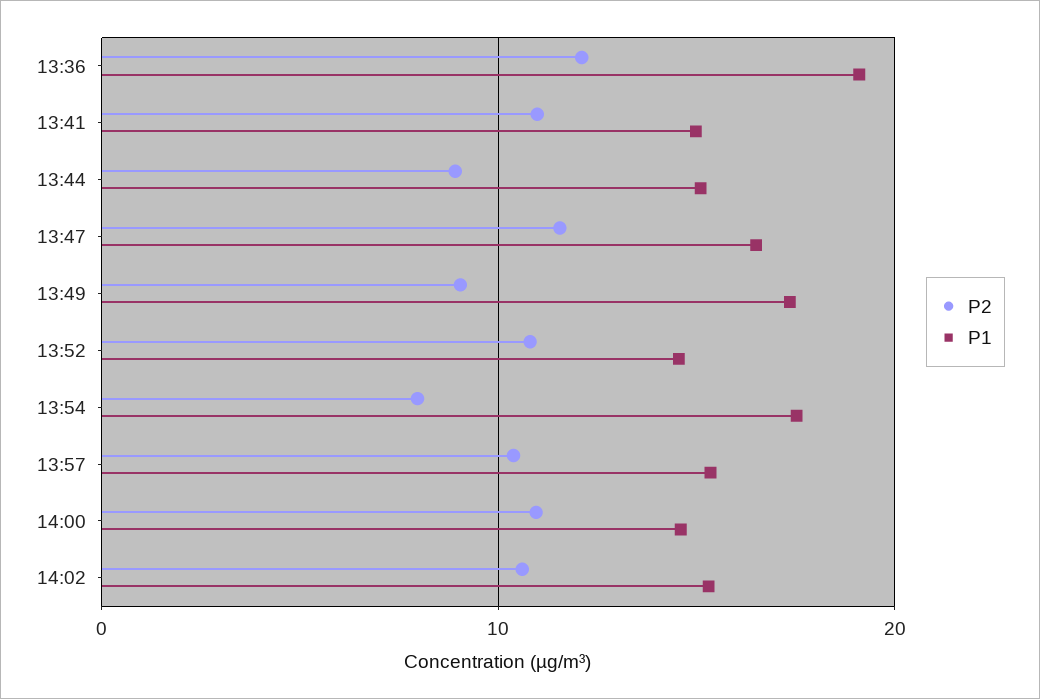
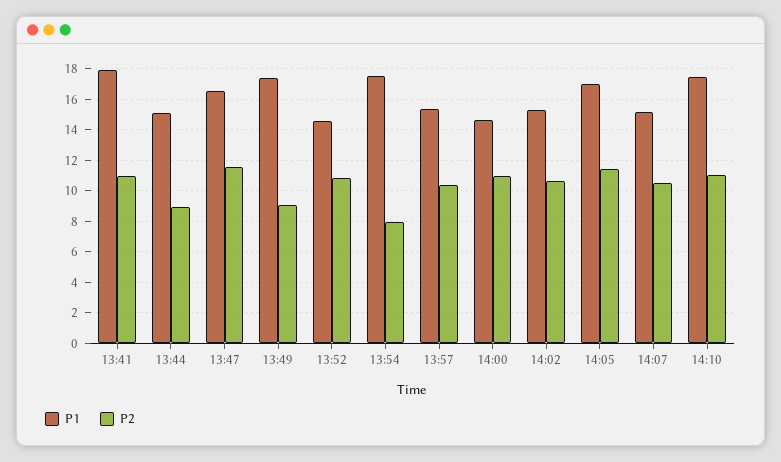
P2, 13:36: 12 -> none
P1, 13:36: 19 -> none
P1, 13:41: 15 -> 18
P1, 14:05: none -> 17
P2, 14:05: none -> 11.5
P1, 14:07: none -> 15
P2, 14:07: none -> 10.5
P1, 14:10: none -> 17.5
P2, 14:10: none -> 11

